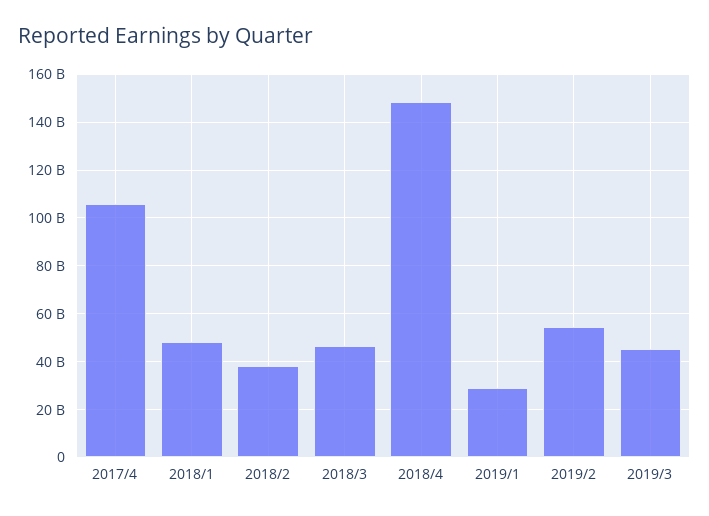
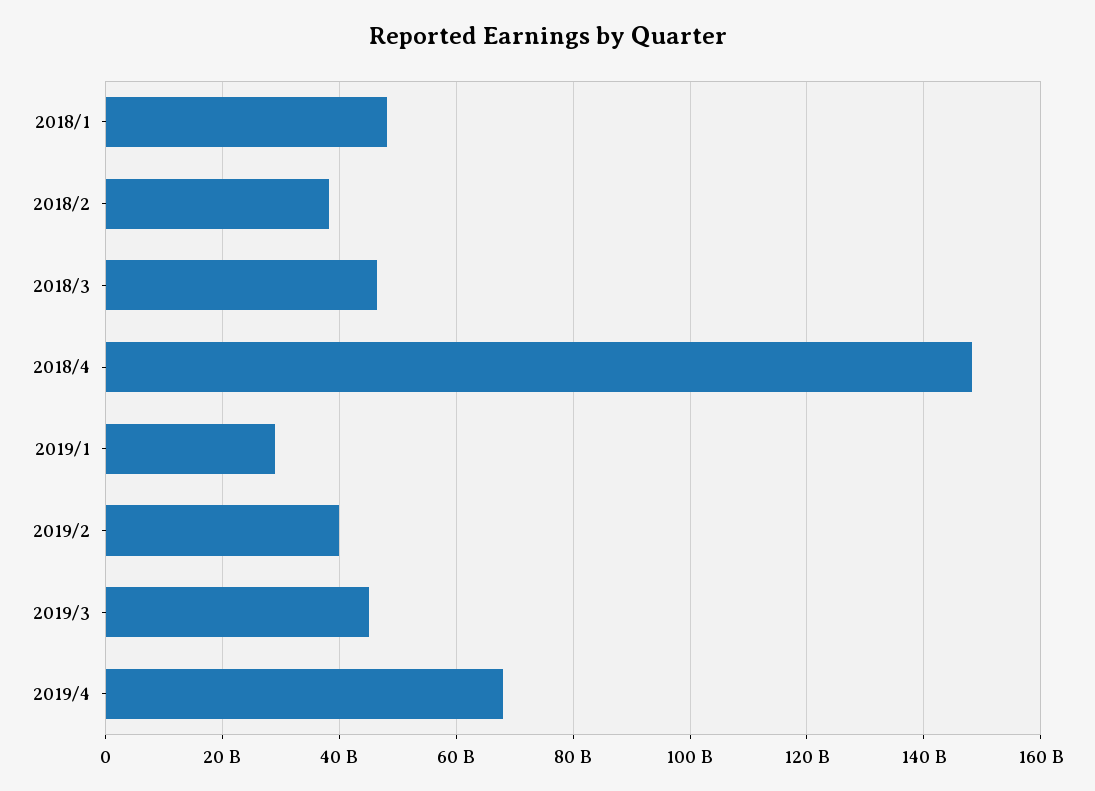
2017/4: 105000000000 -> none
2019/2: 55000000000 -> 40000000000
2019/4: none -> 68000000000

